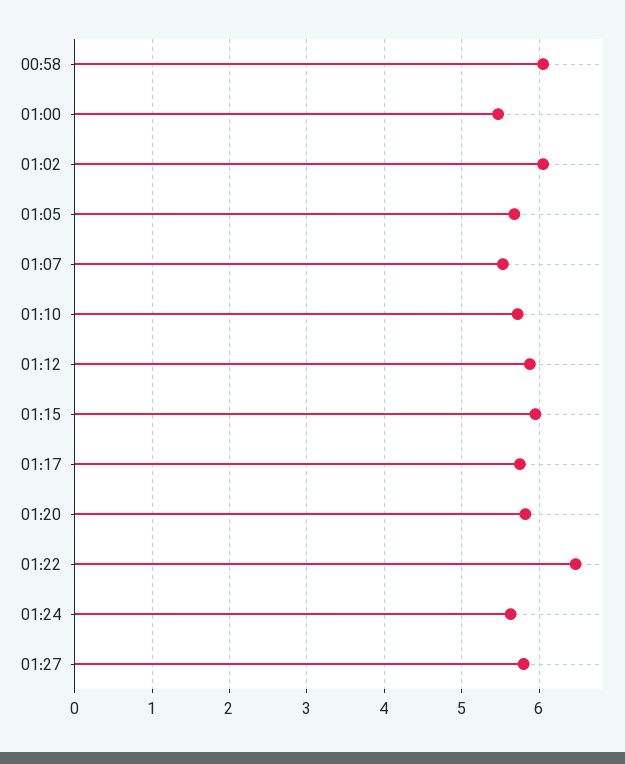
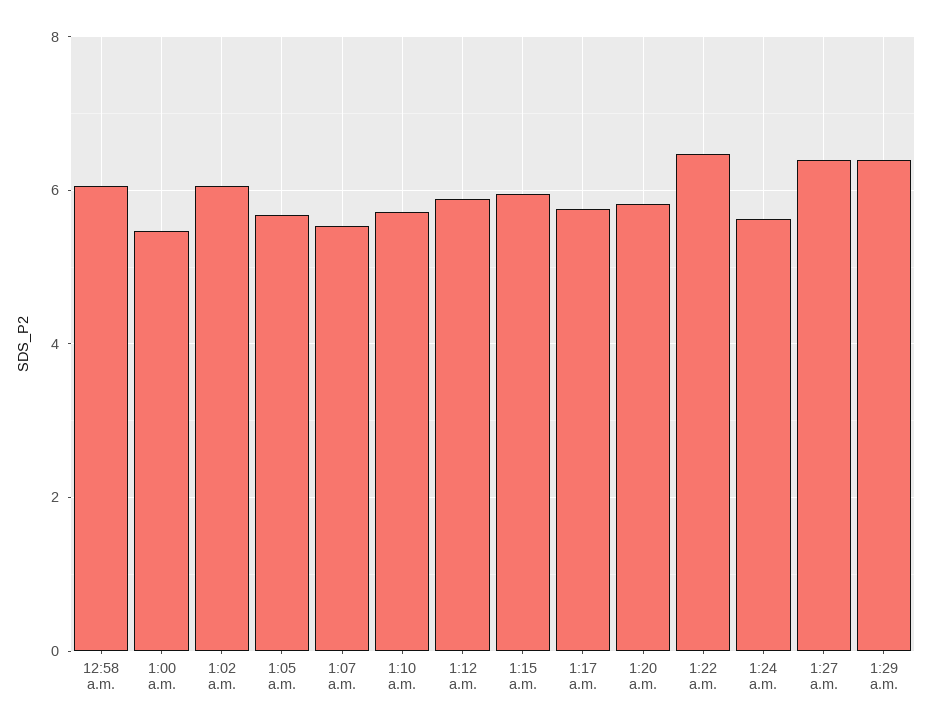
01:27: 5.8 -> 6.4
1:29 a.m.: none -> 6.4

